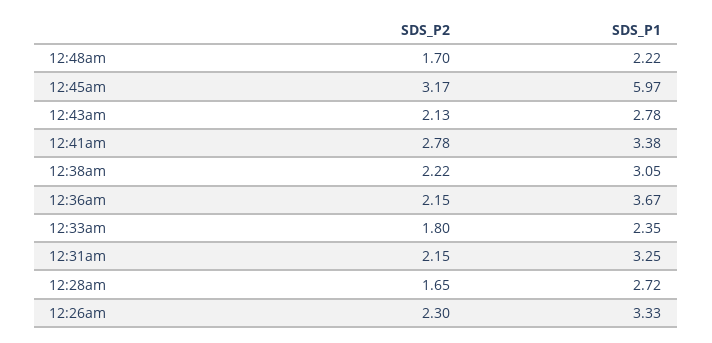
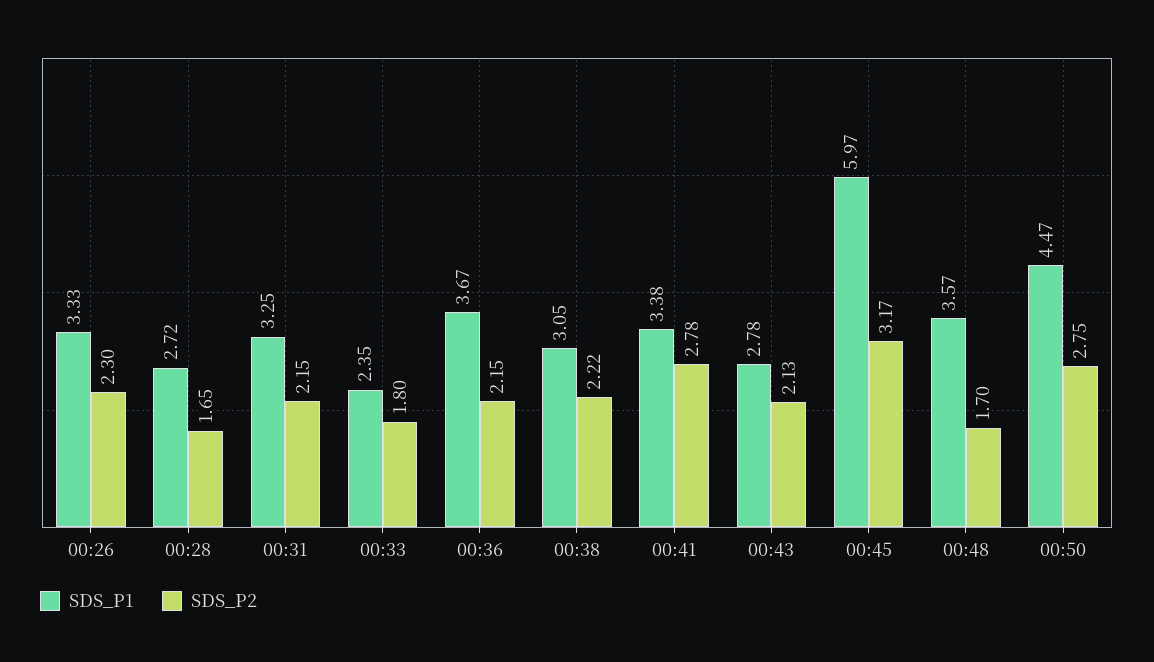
SDS_P1, 12:48am: 2.22 -> 3.57
SDS_P1, 00:50: none -> 4.47
SDS_P2, 00:50: none -> 2.75

